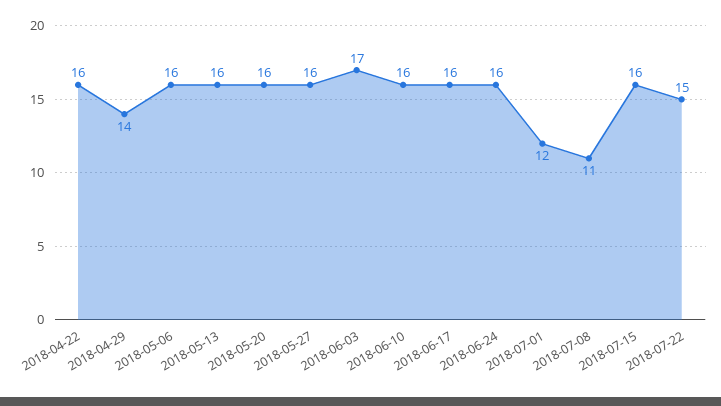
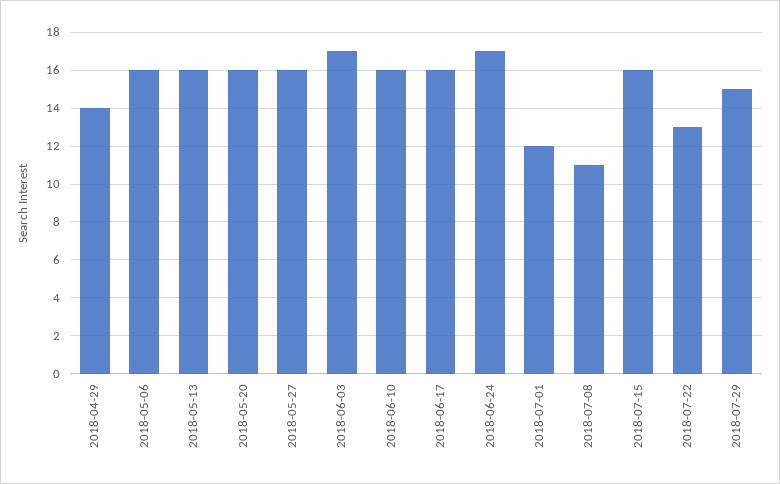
2018-04-22: 16 -> none
2018-06-24: 16 -> 17
2018-07-22: 15 -> 13
2018-07-29: none -> 15

